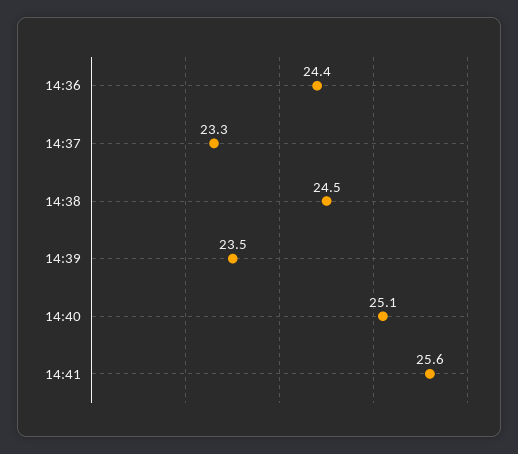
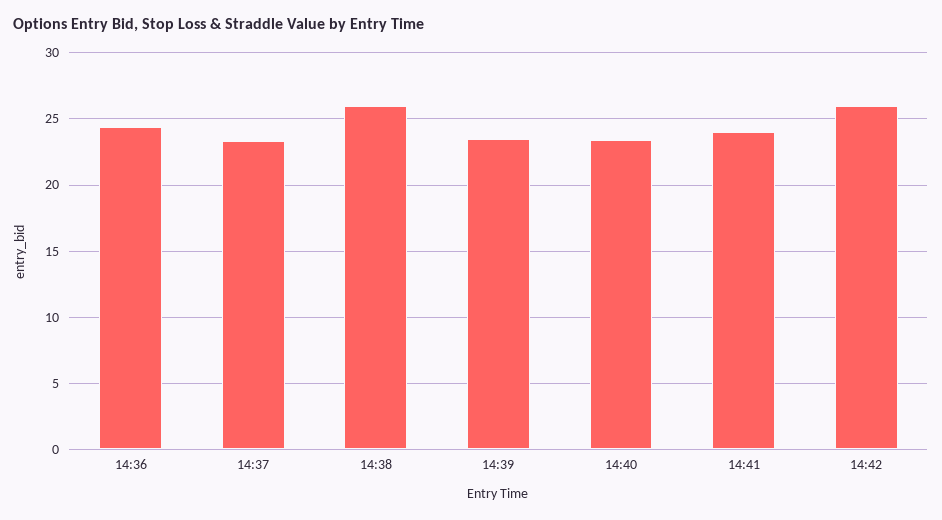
14:38: 24.5 -> 26
14:40: 25.1 -> 23.5
14:41: 25.6 -> 24
14:42: none -> 26

